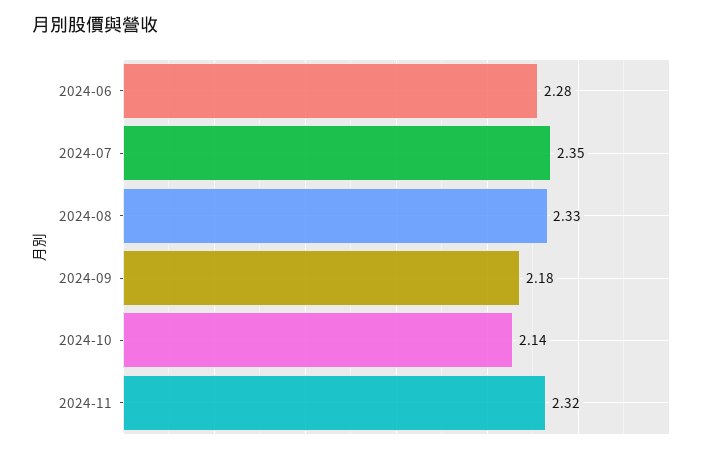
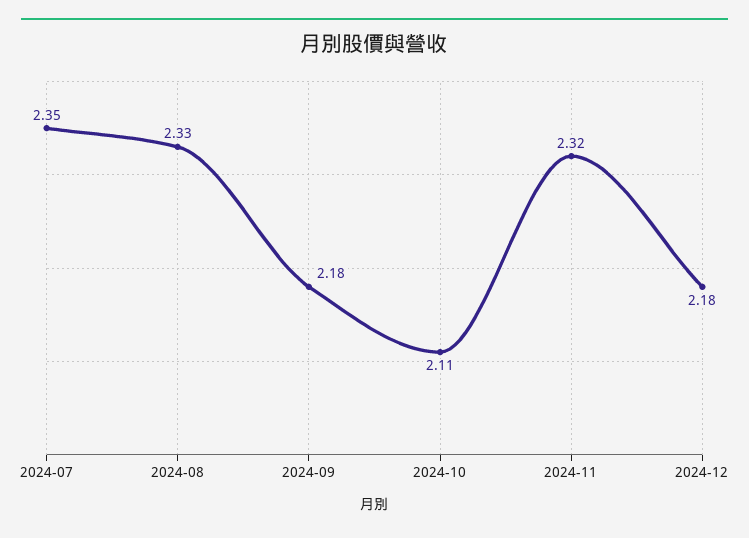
2024-06: 2.28 -> none
2024-10: 2.14 -> 2.11
2024-12: none -> 2.18

